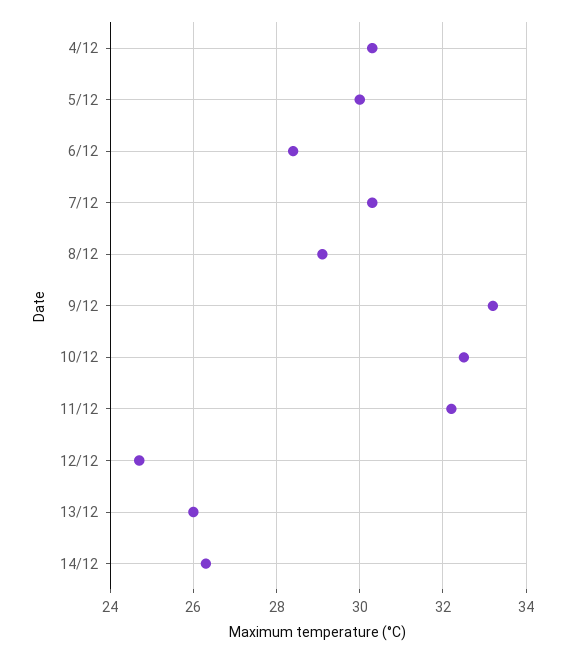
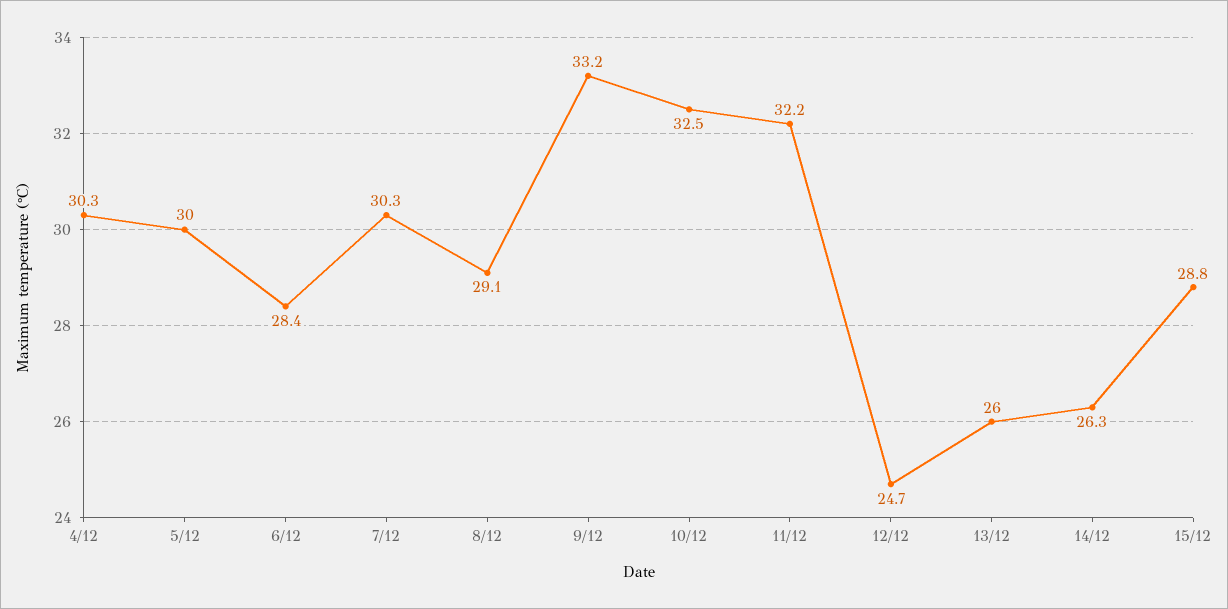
15/12: none -> 28.8

